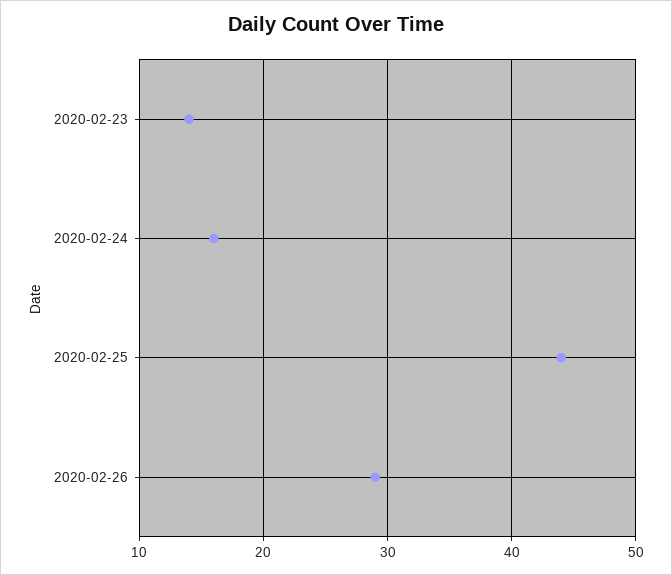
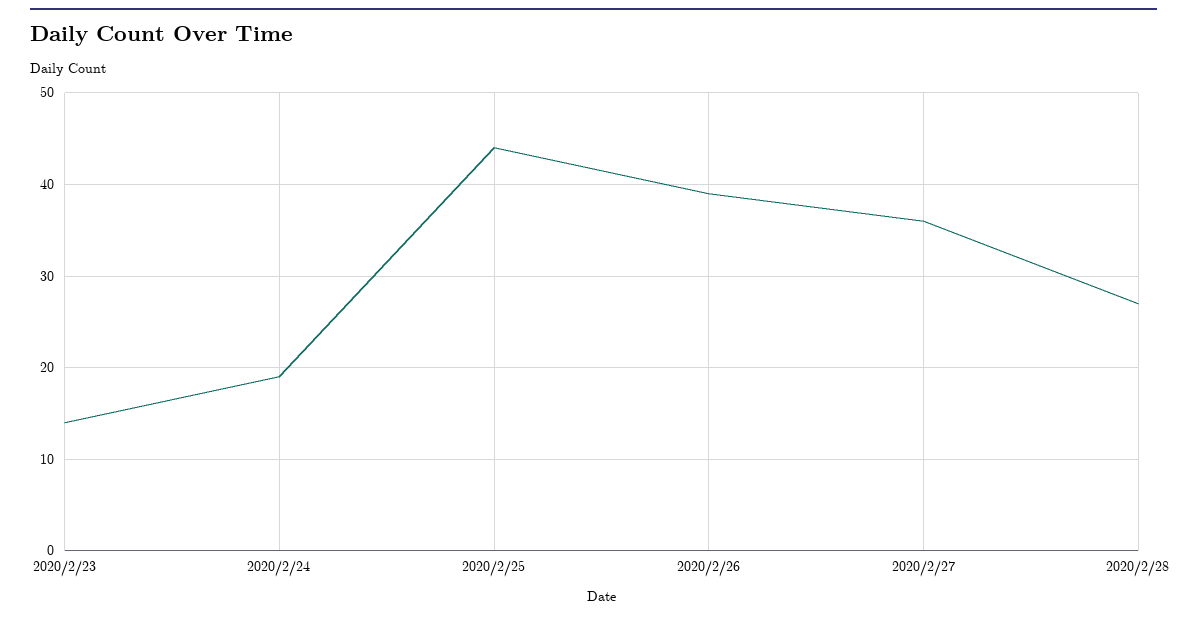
2020-02-24: 16 -> 19
2020-02-26: 29 -> 39
2020/2/27: none -> 36
2020/2/28: none -> 27

